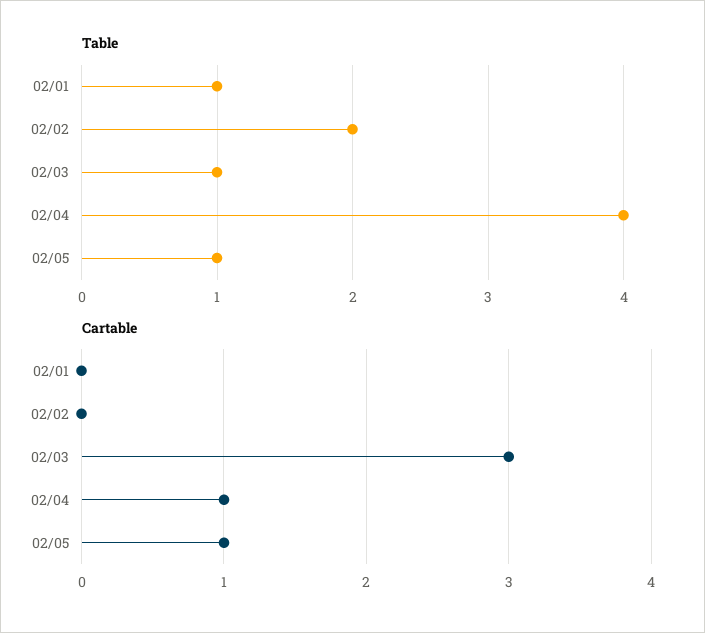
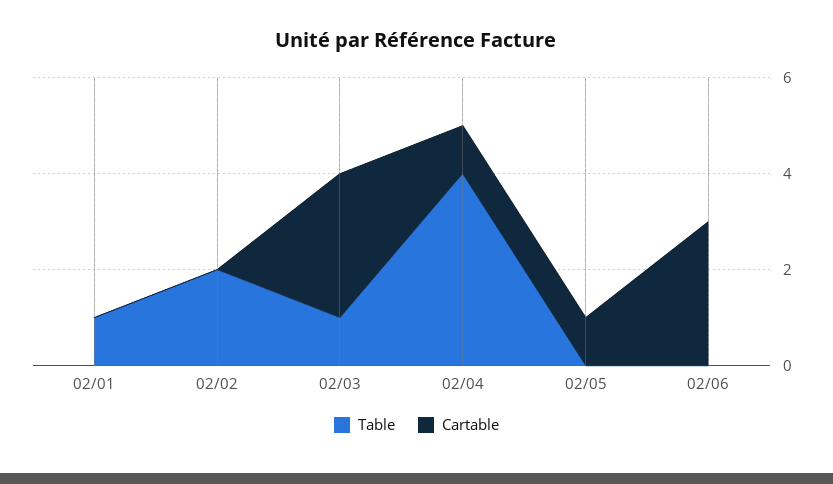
Table, 02/05: 1 -> 0
Table, 02/06: none -> 0
Cartable, 02/06: none -> 3

